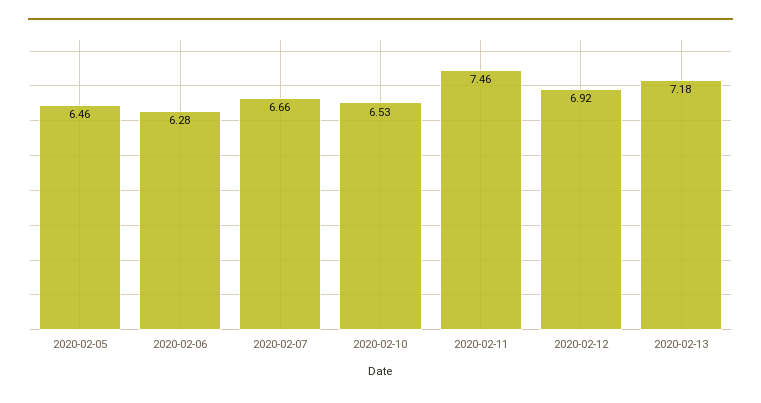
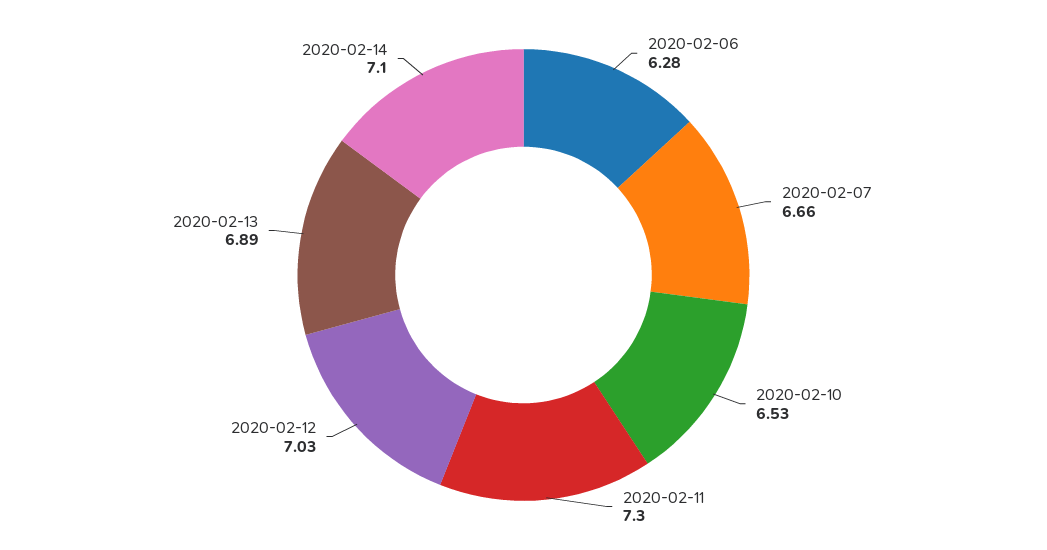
2020-02-05: 6.46 -> none
2020-02-11: 7.46 -> 7.3
2020-02-12: 6.92 -> 7.03
2020-02-13: 7.18 -> 6.89
2020-02-14: none -> 7.1

